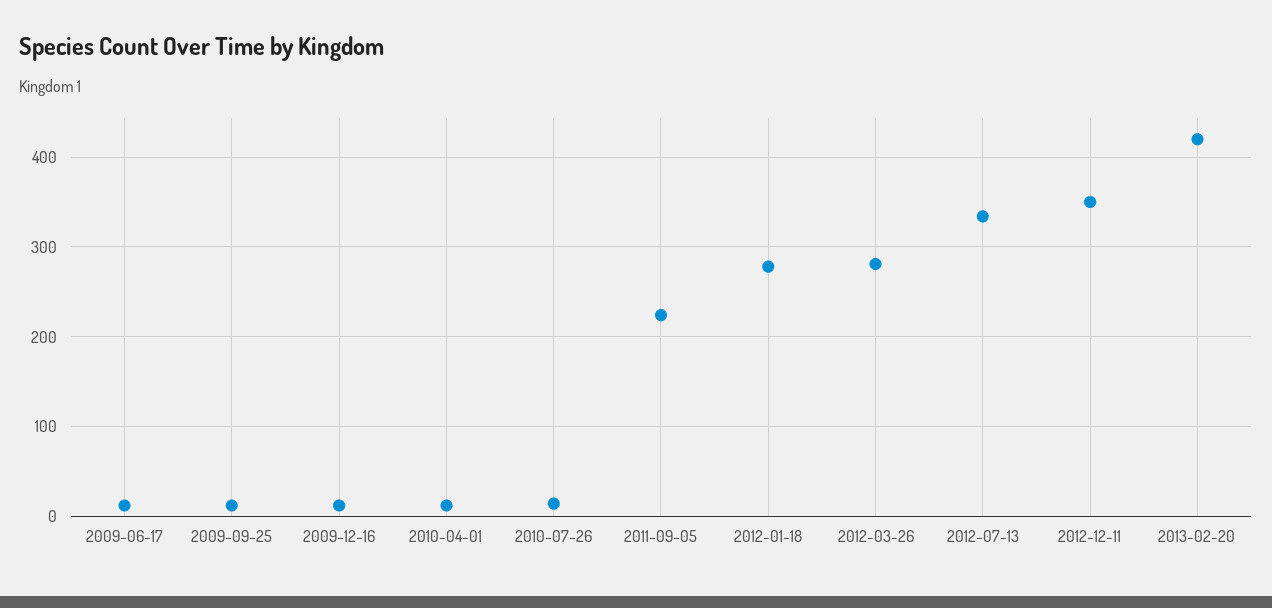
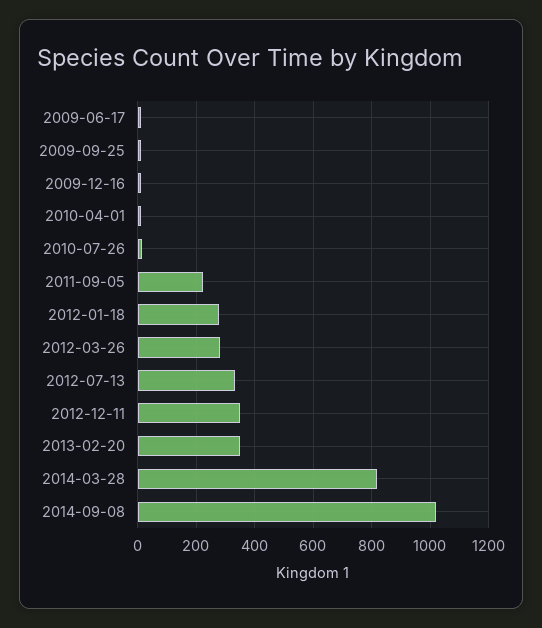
2013-02-20: 420 -> 350
2014-03-28: none -> 825
2014-09-08: none -> 1025

